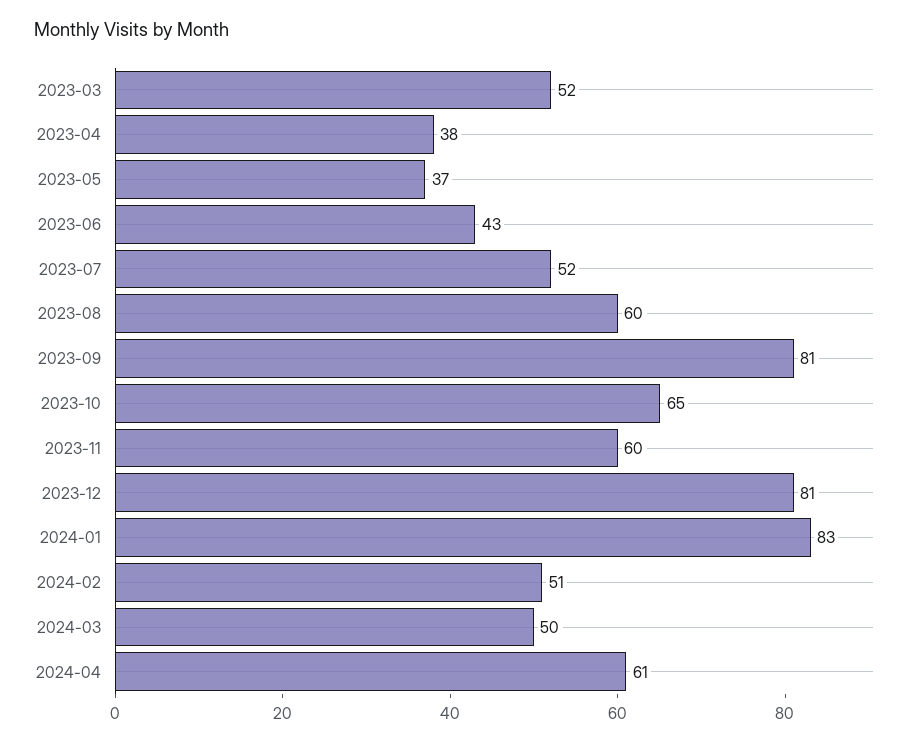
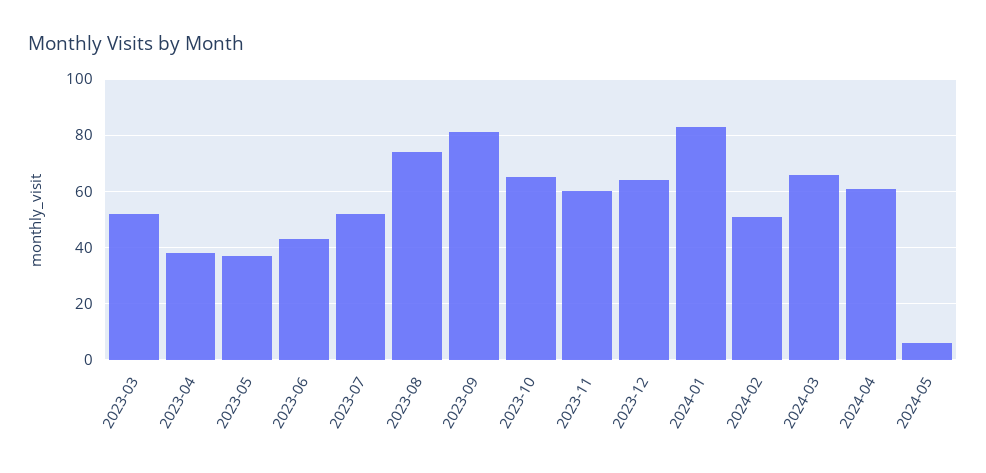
2023-08: 60 -> 75
2023-12: 81 -> 65
2024-03: 50 -> 65
2024-05: none -> 5

